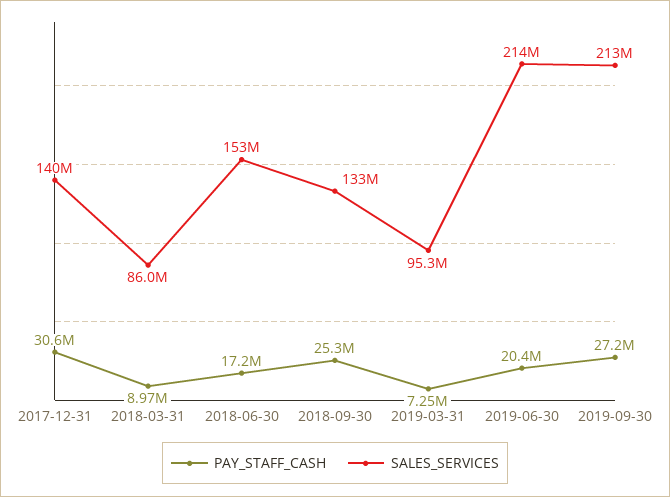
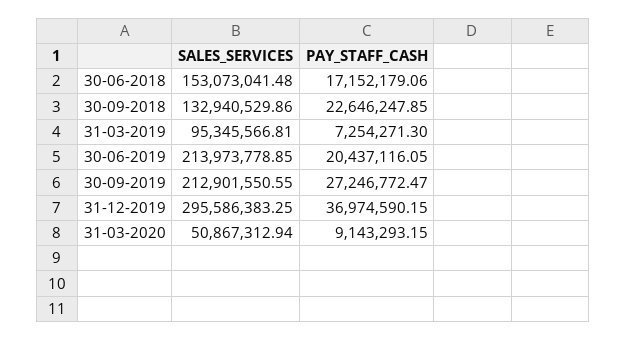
PAY_STAFF_CASH, 2017-12-31: 30600000 -> none
SALES_SERVICES, 2017-12-31: 140000000 -> none
PAY_STAFF_CASH, 2018-03-31: 8970000 -> none
SALES_SERVICES, 2018-03-31: 86000000 -> none
PAY_STAFF_CASH, 2018-09-30: 25300000 -> 22646247.85
SALES_SERVICES, 31-12-2019: none -> 295586383.25
PAY_STAFF_CASH, 31-12-2019: none -> 36974590.15
SALES_SERVICES, 31-03-2020: none -> 50867312.94
PAY_STAFF_CASH, 31-03-2020: none -> 9143293.15

